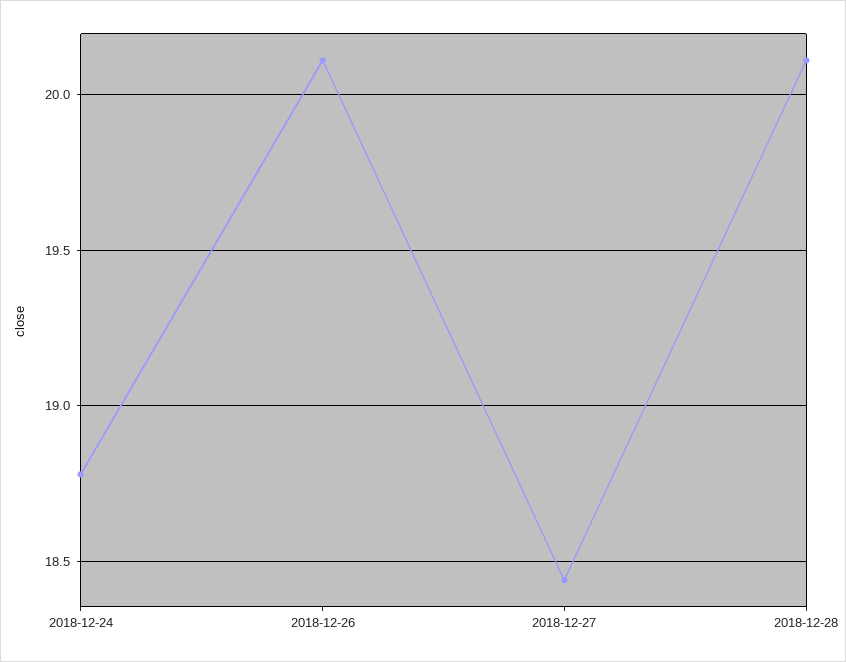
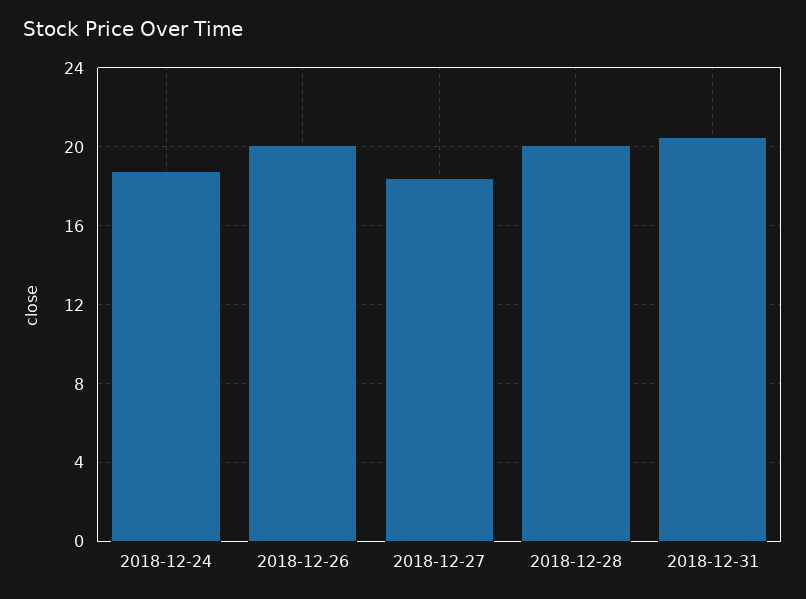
2018-12-31: none -> 20.5

